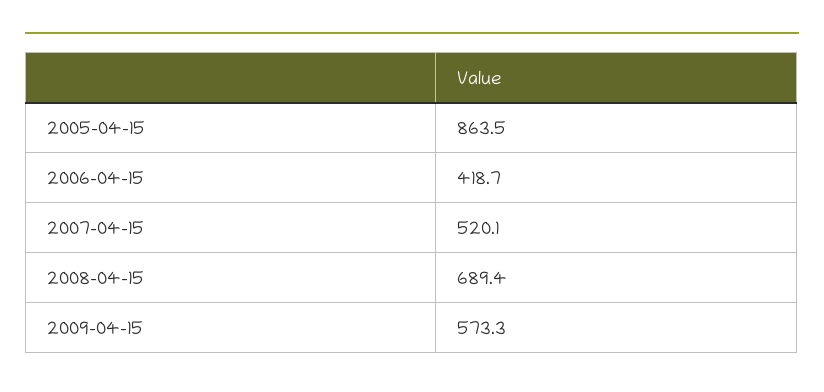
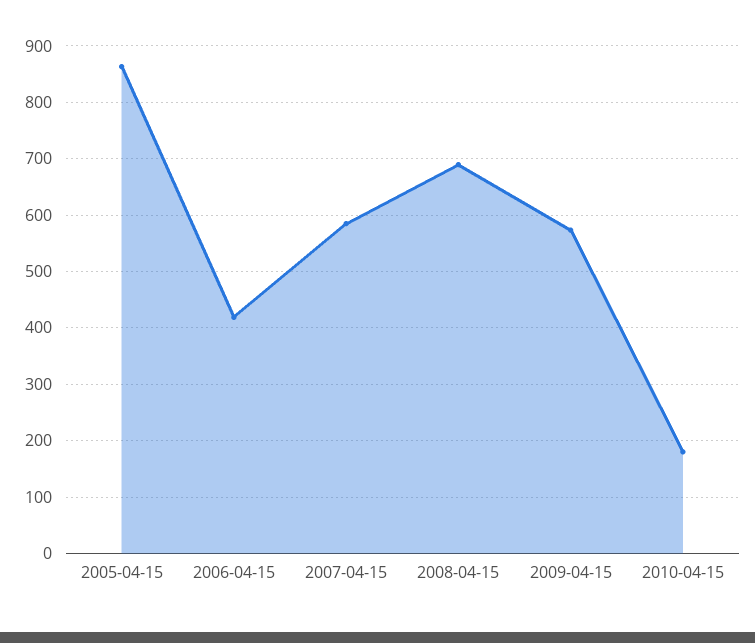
2007-04-15: 520.1 -> 580
2010-04-15: none -> 180

